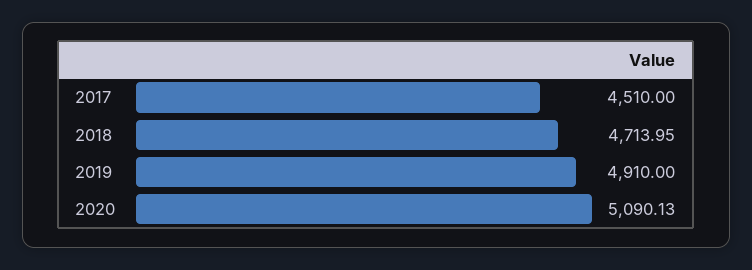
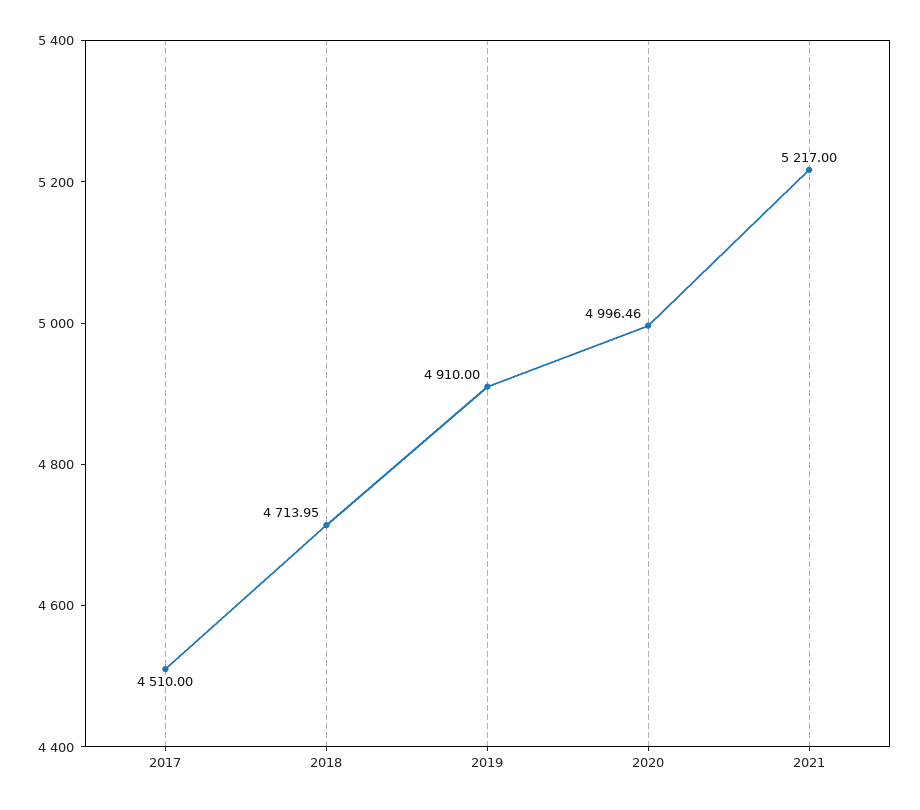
2020: 5090.13 -> 4996.46
2021: none -> 5217

